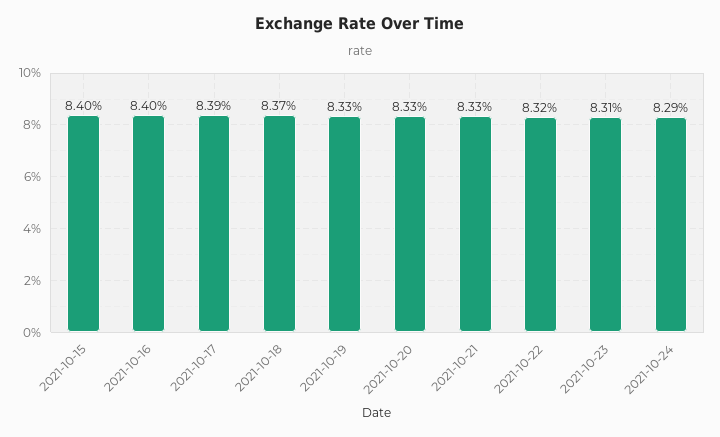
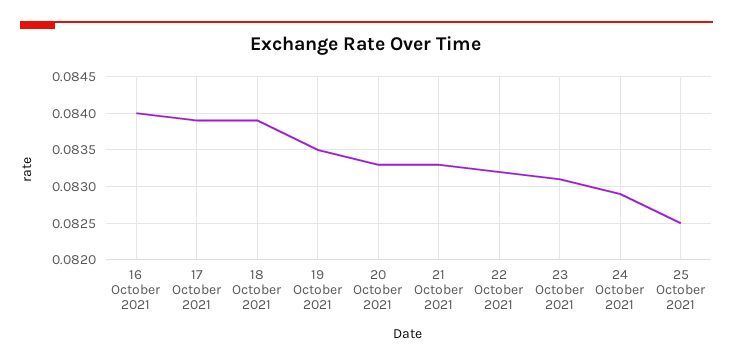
2021-10-15: 0.084 -> none
2021-10-18: 0.0837 -> 0.0839
2021-10-19: 0.0833 -> 0.0835
25 October 2021: none -> 0.0825

